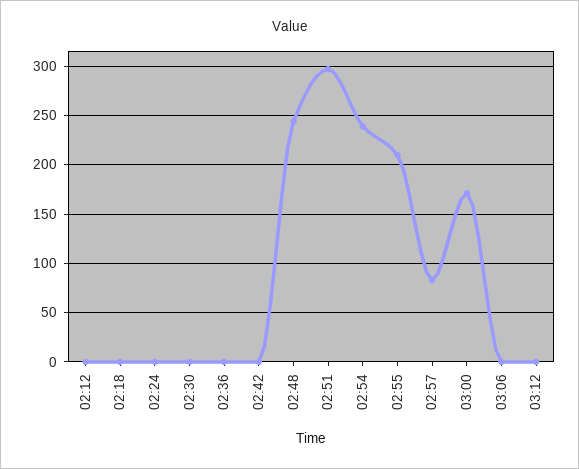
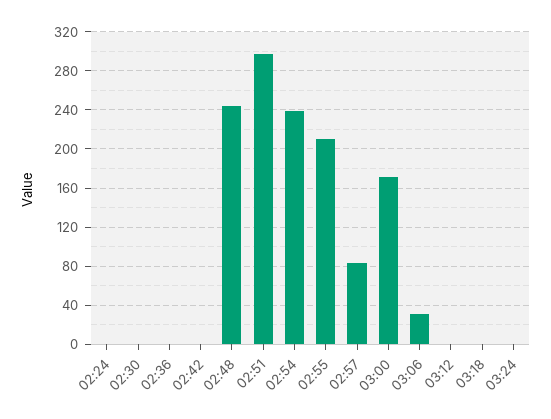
02:12: 0 -> none
02:18: 0 -> none
03:06: 0 -> 30
03:18: none -> 0
03:24: none -> 0

